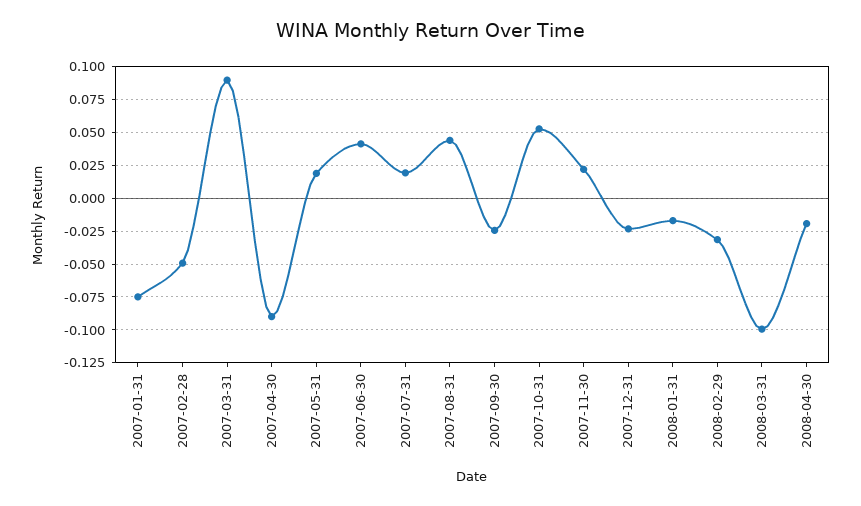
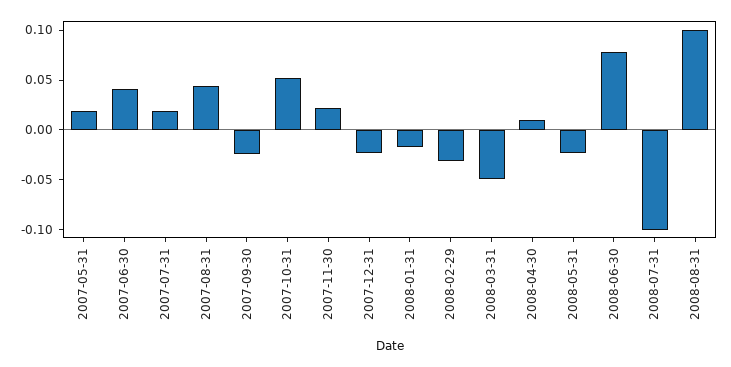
2007-01-31: -0.075 -> none
2007-02-28: -0.05 -> none
2007-03-31: 0.09 -> none
2007-04-30: -0.09 -> none
2008-03-31: -0.1 -> -0.05
2008-04-30: -0.02 -> 0.01
2008-05-31: none -> -0.02
2008-06-30: none -> 0.08
2008-07-31: none -> -0.1
2008-08-31: none -> 0.1

